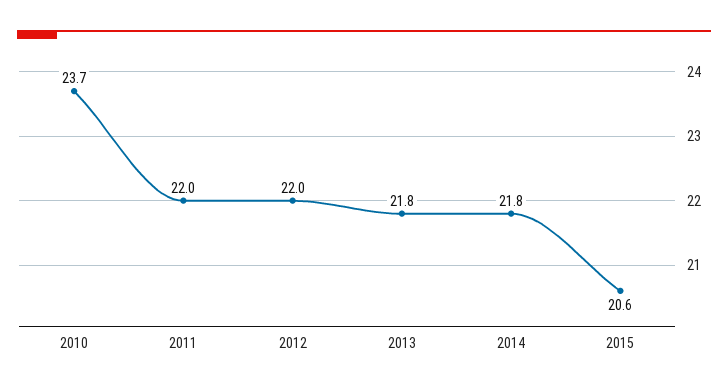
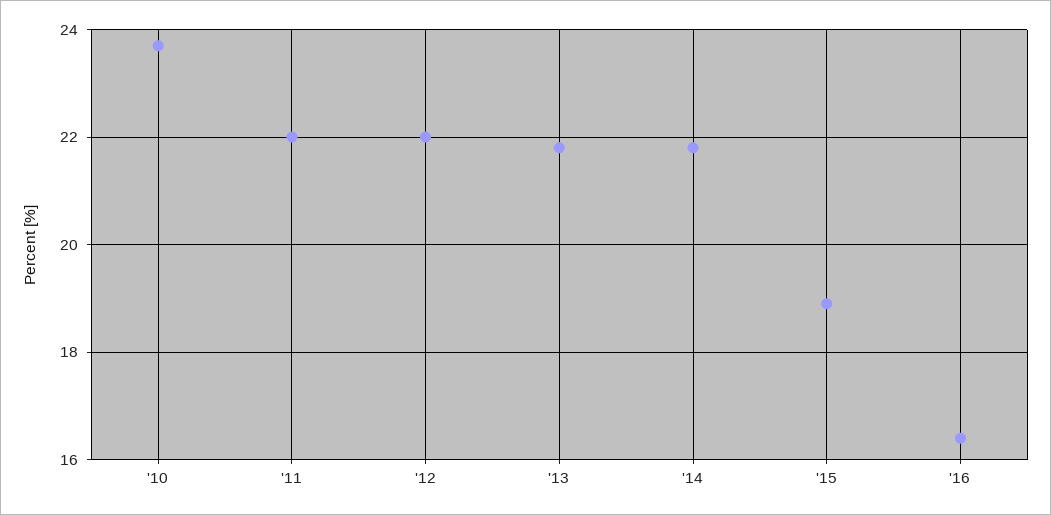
2015: 20.6 -> 19
'16: none -> 16.5

